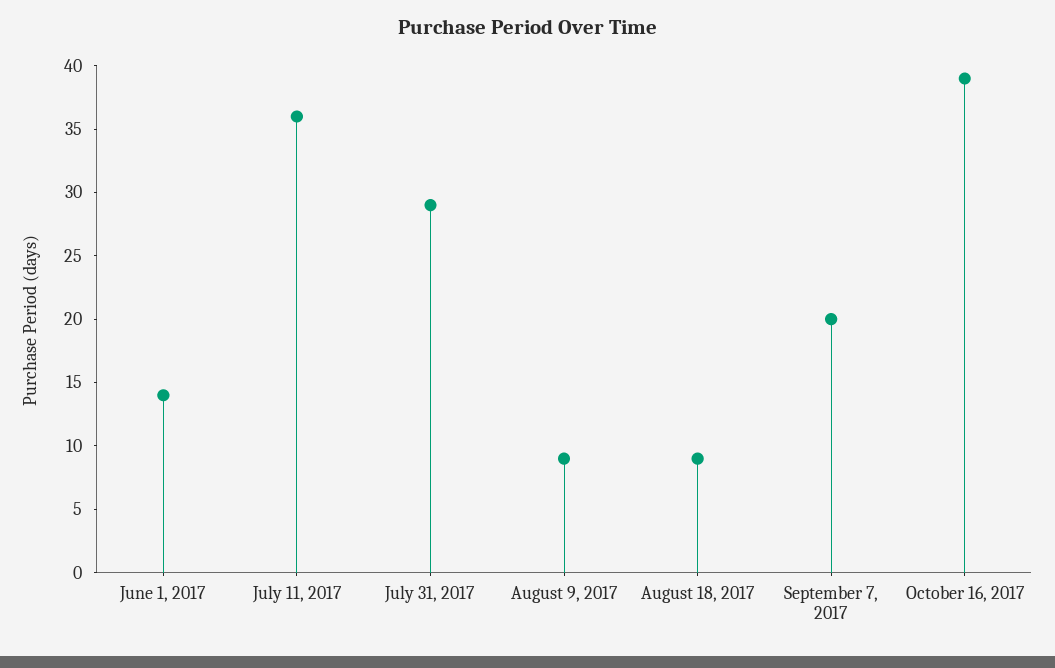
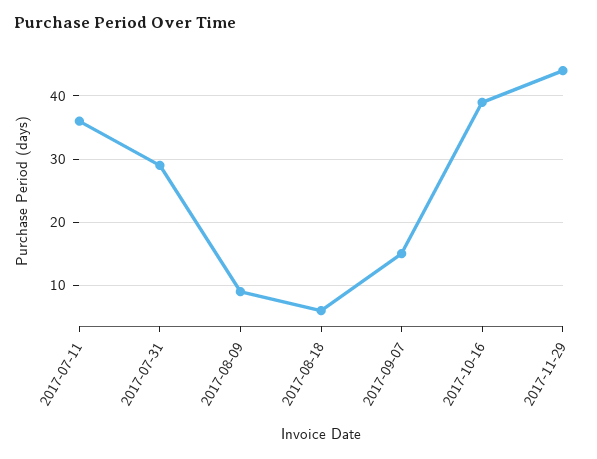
June 1, 2017: 14 -> none
August 18, 2017: 9 -> 6
September 7, 2017: 20 -> 15
2017-11-29: none -> 44

